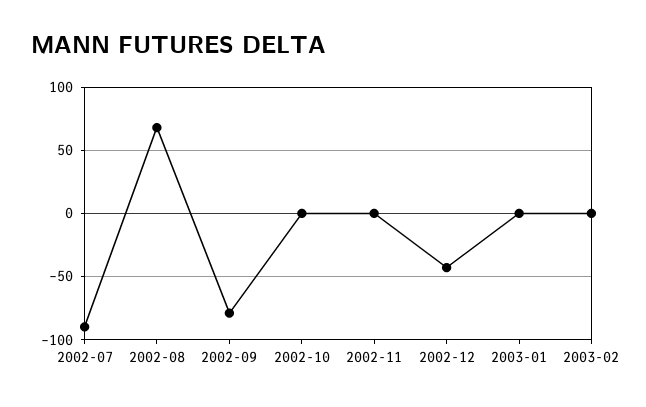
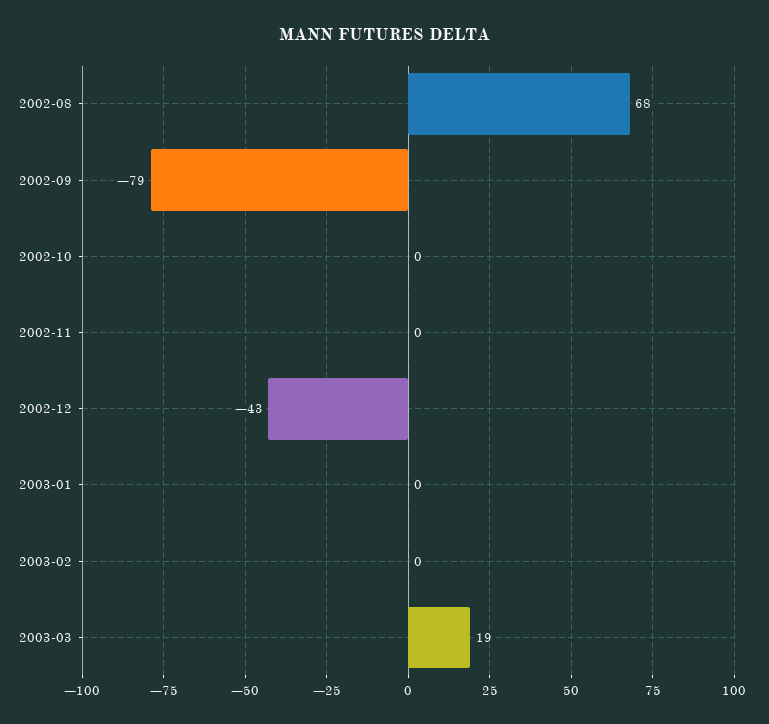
2002-07: -90 -> none
2003-03: none -> 19

